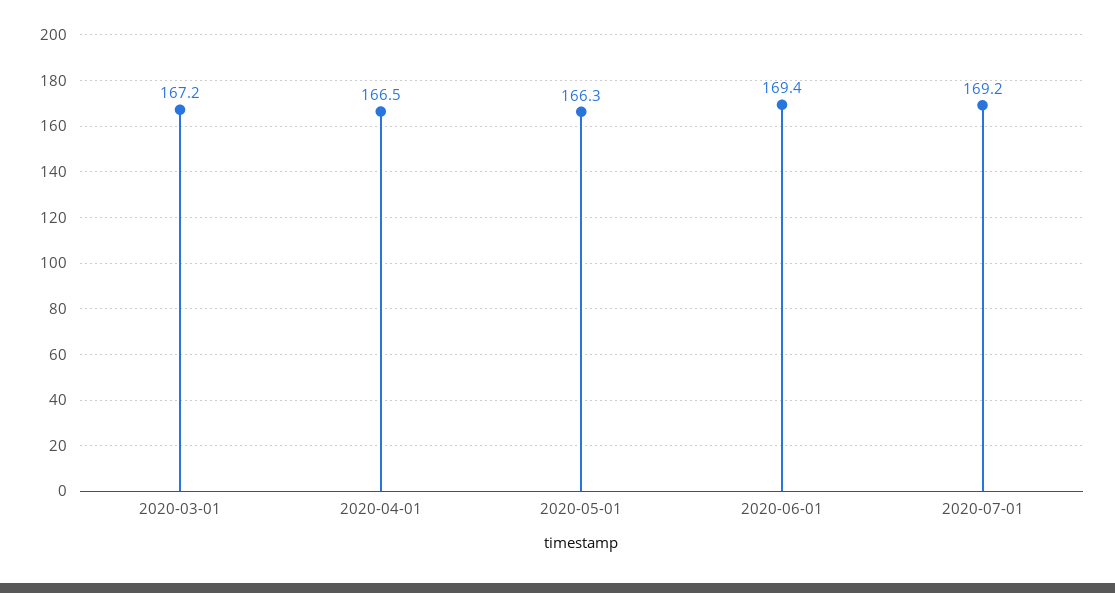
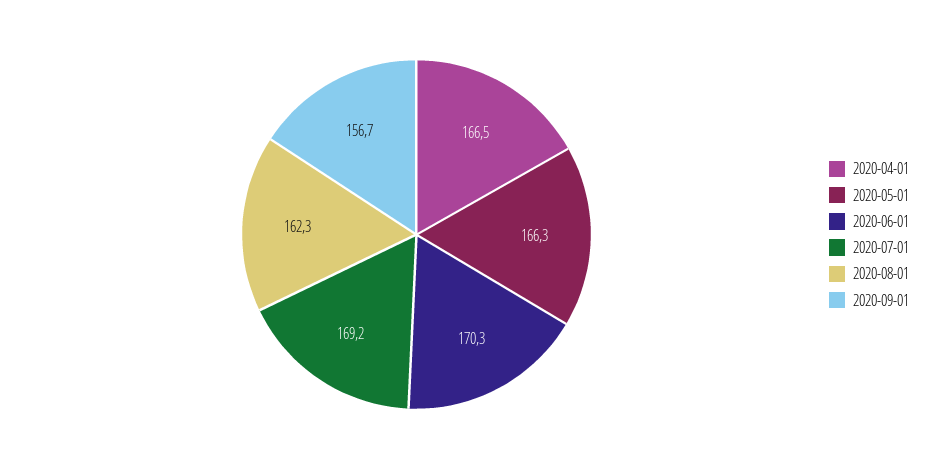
2020-03-01: 167.2 -> none
2020-06-01: 169.4 -> 170.3
2020-08-01: none -> 162.3
2020-09-01: none -> 156.7

